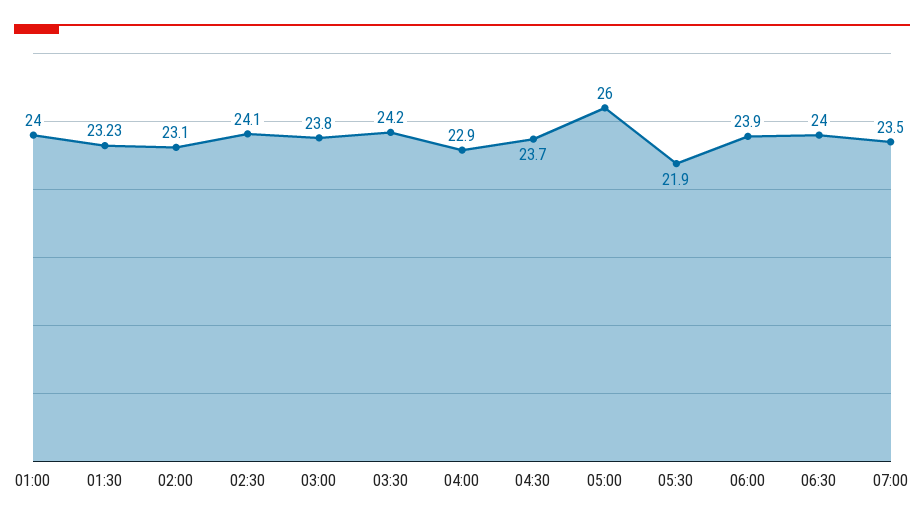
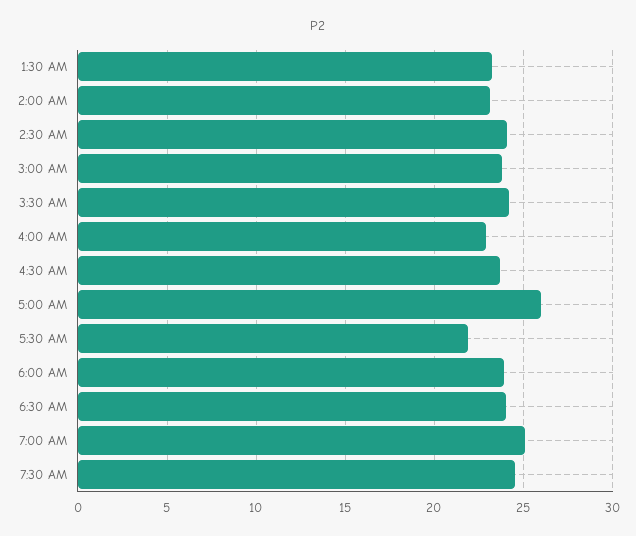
01:00: 24 -> none
07:00: 23.5 -> 25
7:30 AM: none -> 24.5

